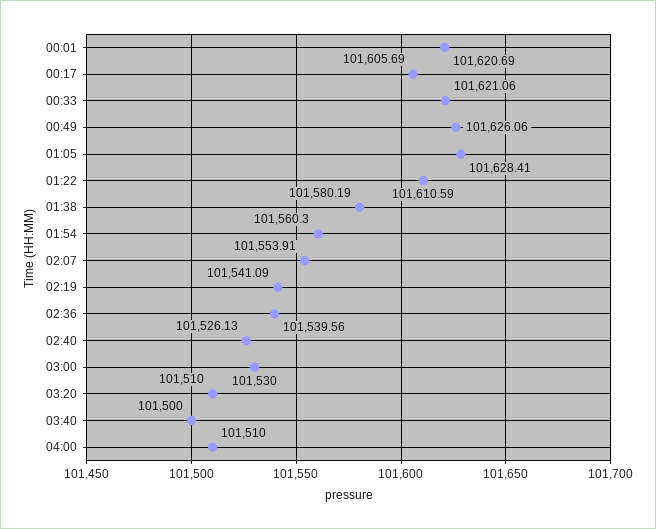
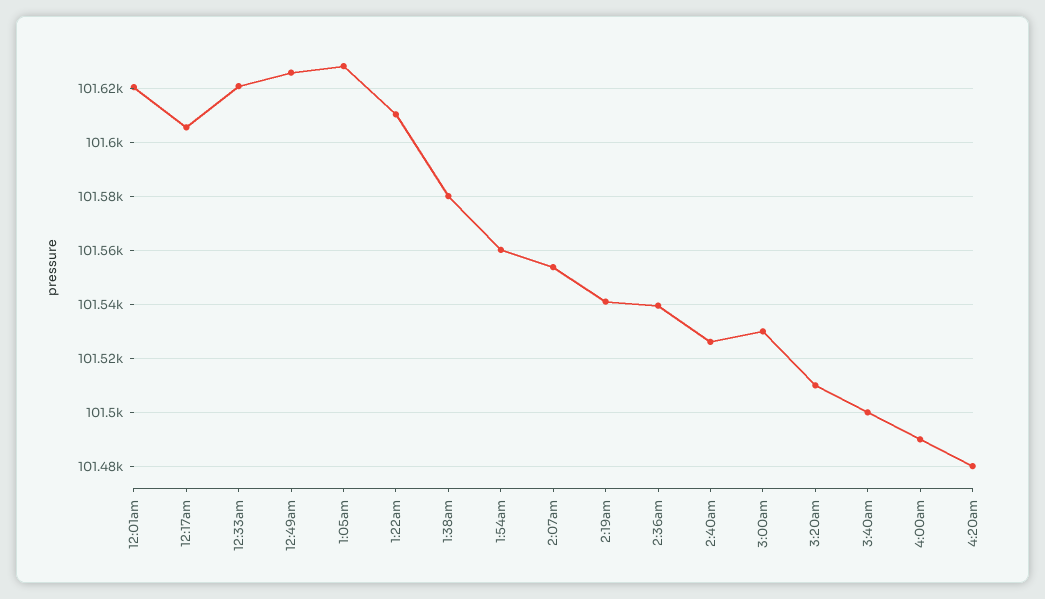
04:00: 101510 -> 101490
4:20am: none -> 101480

